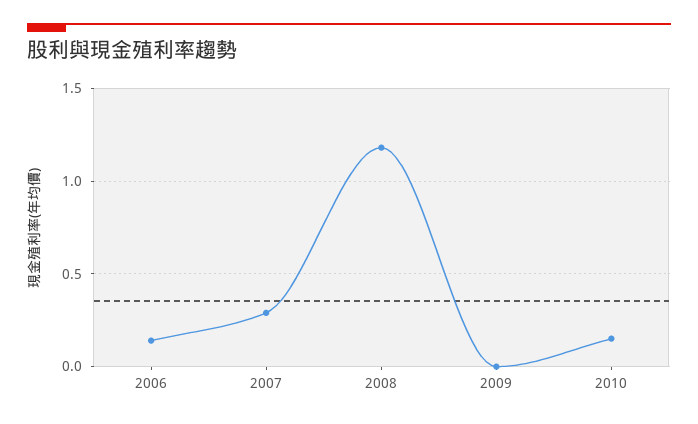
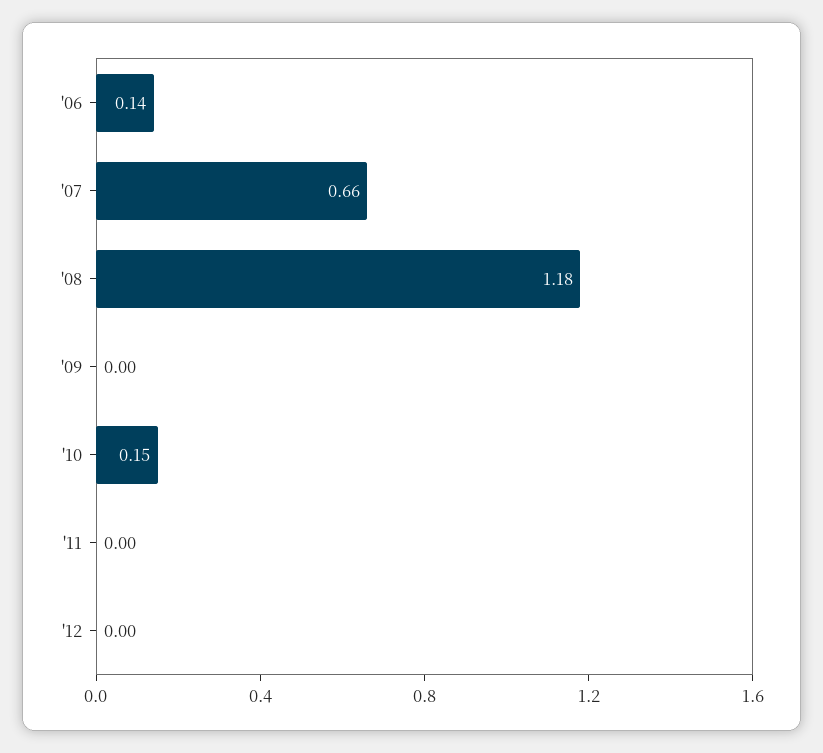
2007: 0.3 -> 0.66
'11: none -> 0
'12: none -> 0

